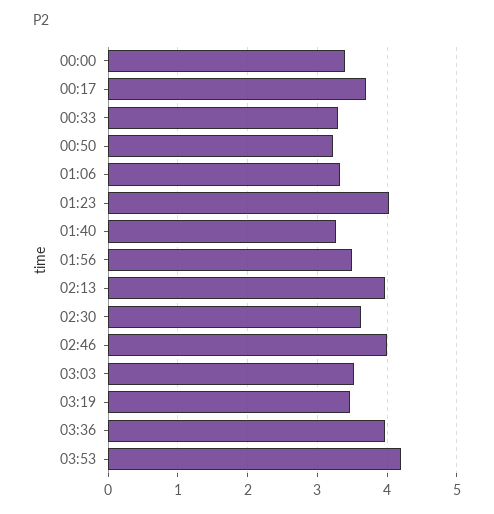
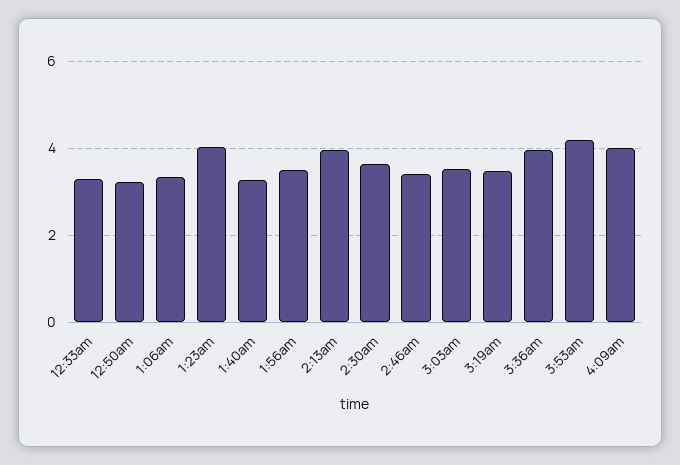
00:00: 3.4 -> none
00:17: 3.7 -> none
02:46: 4 -> 3.4
4:09am: none -> 4

